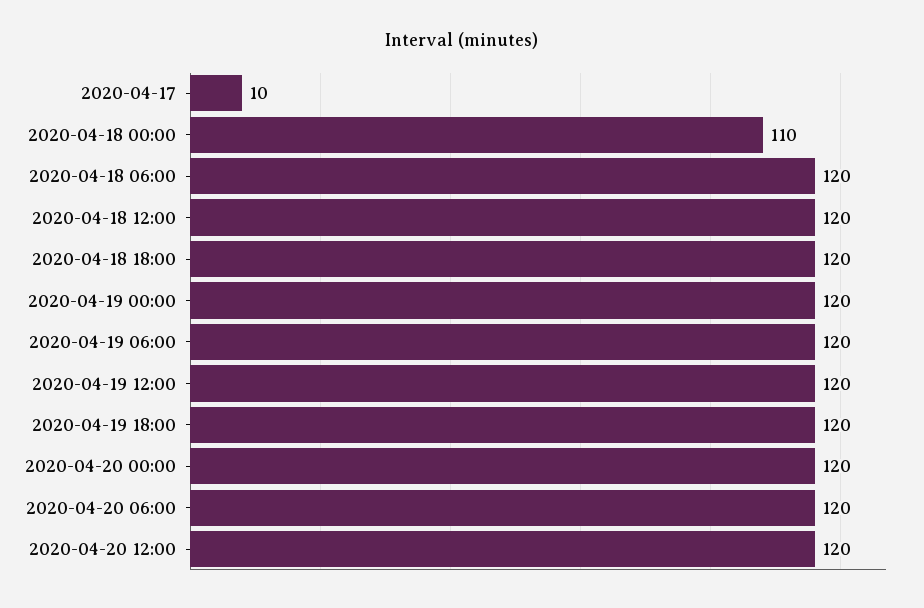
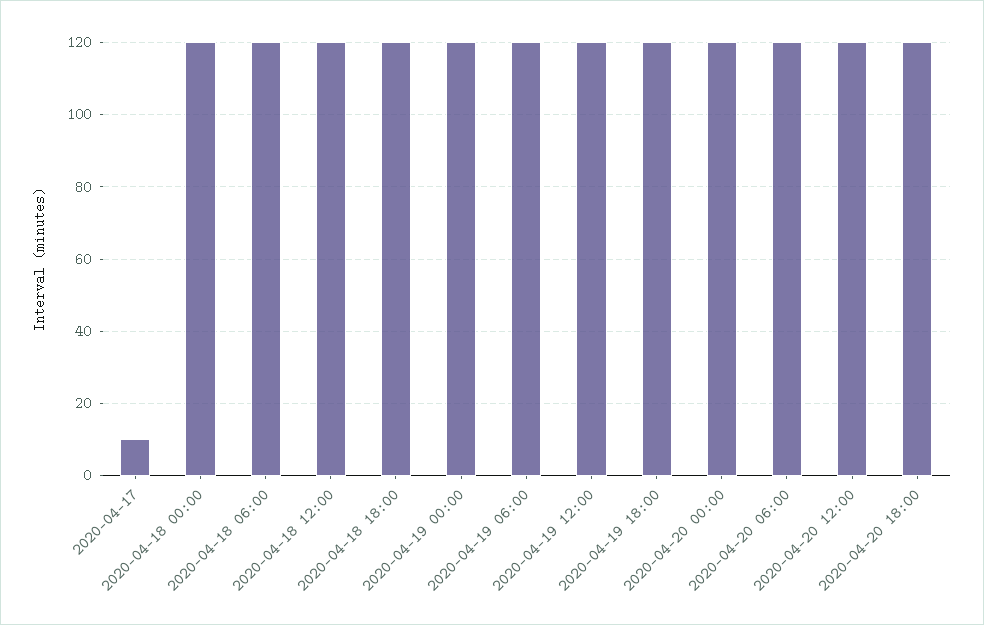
2020-04-18 00:00: 110 -> 120
2020-04-20 18:00: none -> 120

